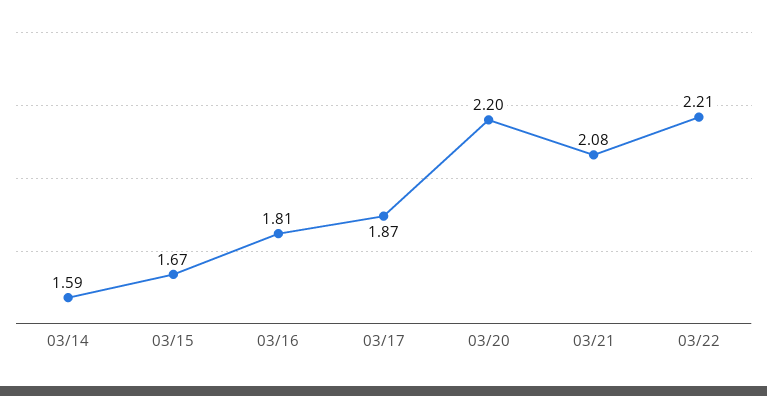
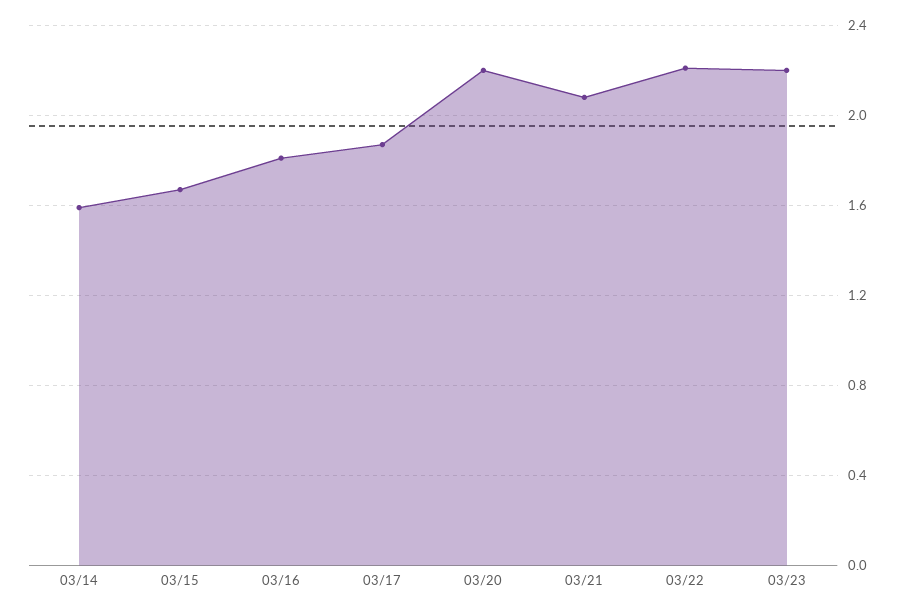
03/23: none -> 2.2

